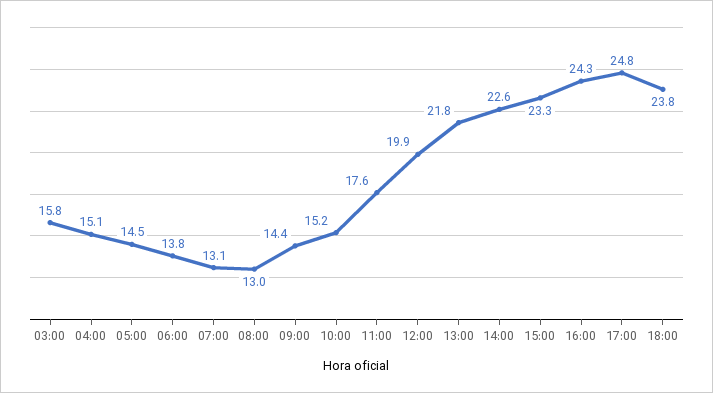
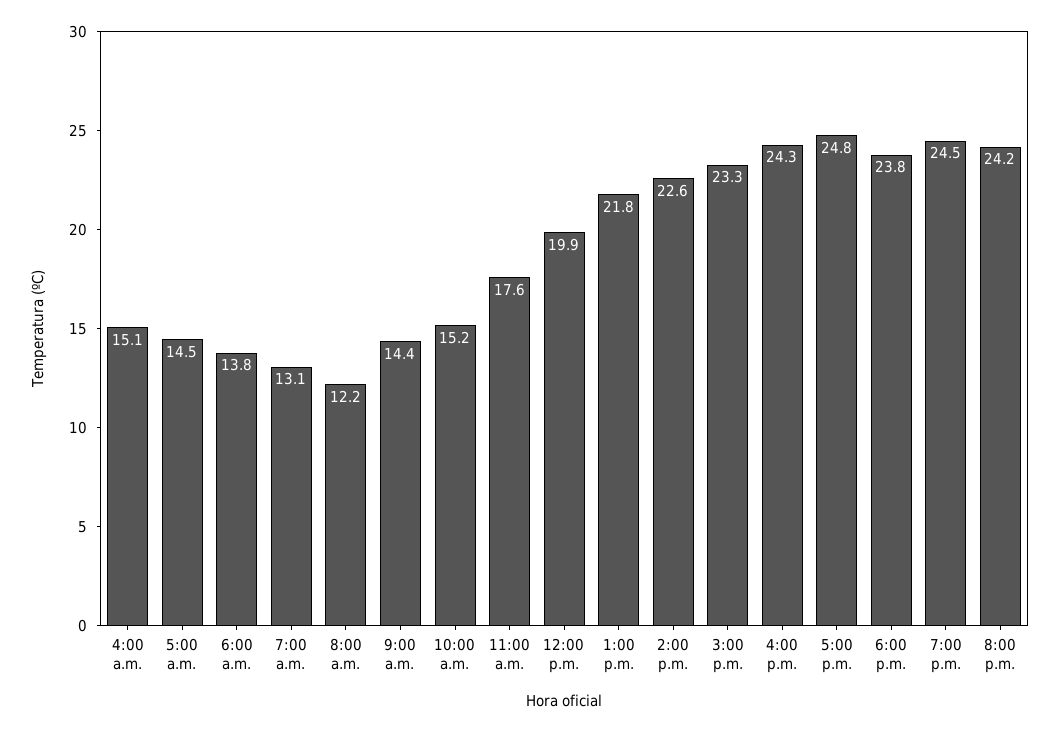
03:00: 15.8 -> none
08:00: 13 -> 12.2
7:00 p.m.: none -> 24.5
8:00 p.m.: none -> 24.2

